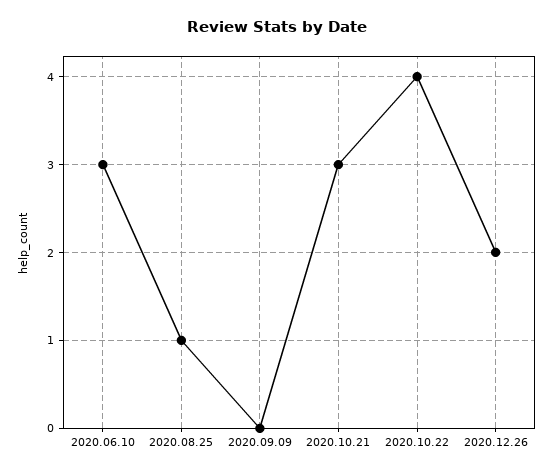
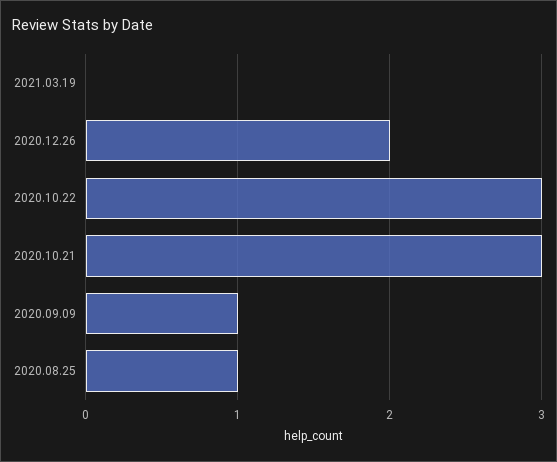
2020.06.10: 3 -> none
2020.09.09: 0 -> 1
2020.10.22: 4 -> 3
2021.03.19: none -> 0

